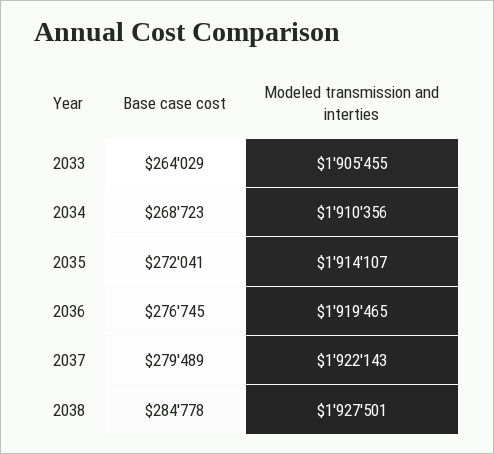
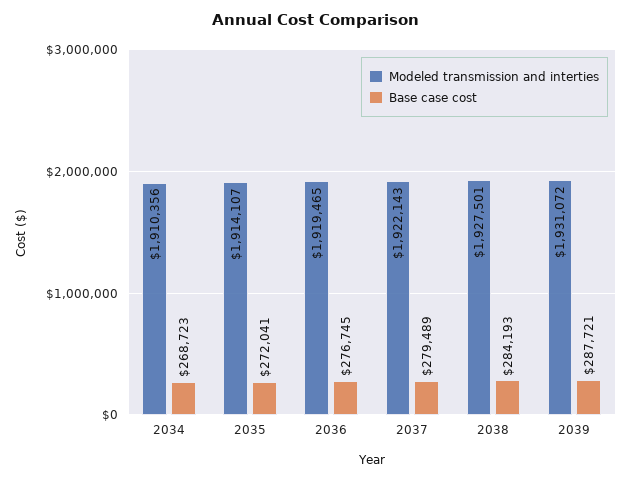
Base case cost, 2033: 264029 -> none
Modeled transmission and interties, 2033: 1905455 -> none
Base case cost, 2038: 284778 -> 284193
Modeled transmission and interties, 2039: none -> 1931072
Base case cost, 2039: none -> 287721

